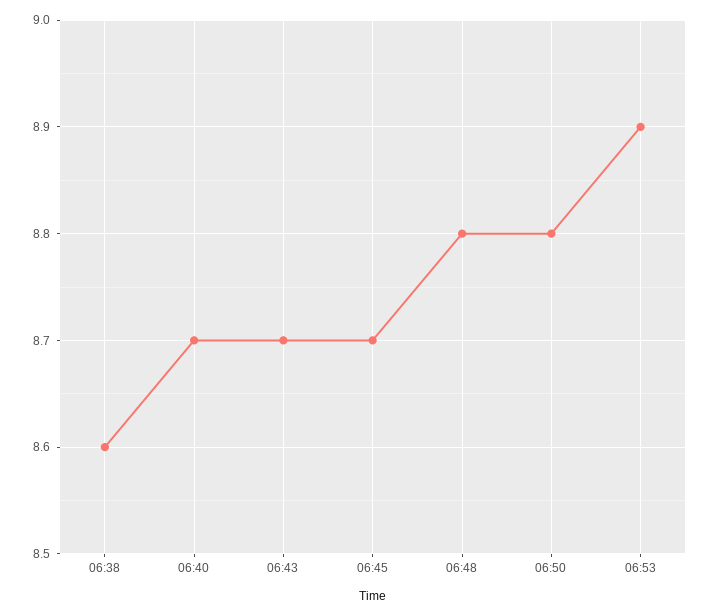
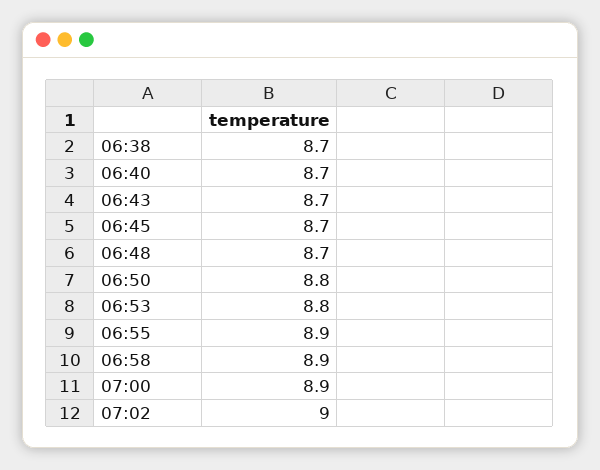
06:38: 8.6 -> 8.7
06:48: 8.8 -> 8.7
06:53: 8.9 -> 8.8
06:55: none -> 8.9
06:58: none -> 8.9
07:00: none -> 8.9
07:02: none -> 9

